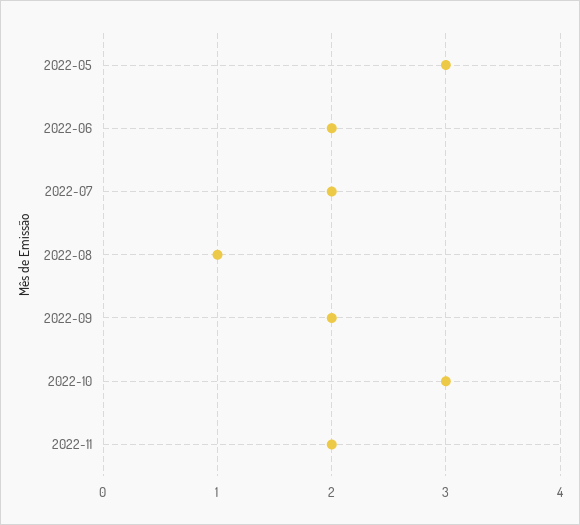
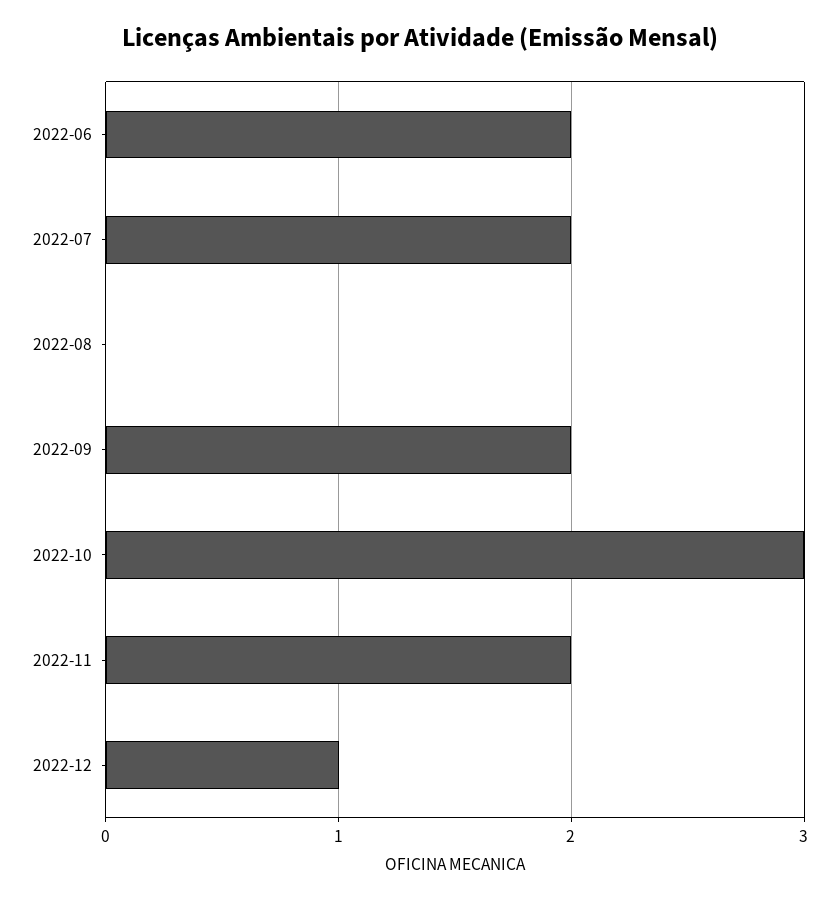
2022-05: 3 -> none
2022-08: 1 -> 0
2022-12: none -> 1

